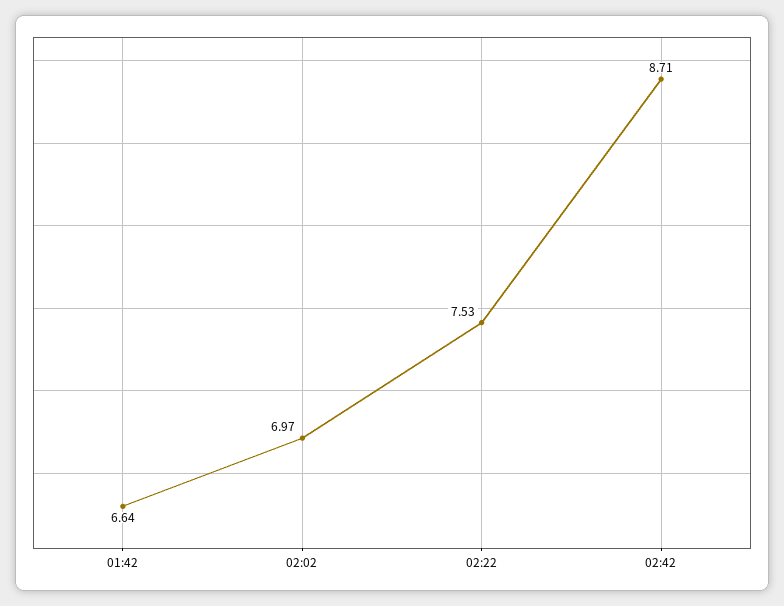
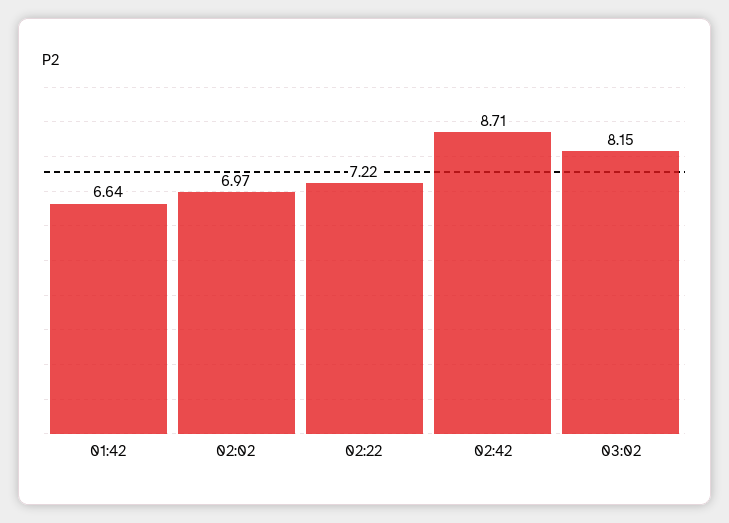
02:22: 7.53 -> 7.22
03:02: none -> 8.15

